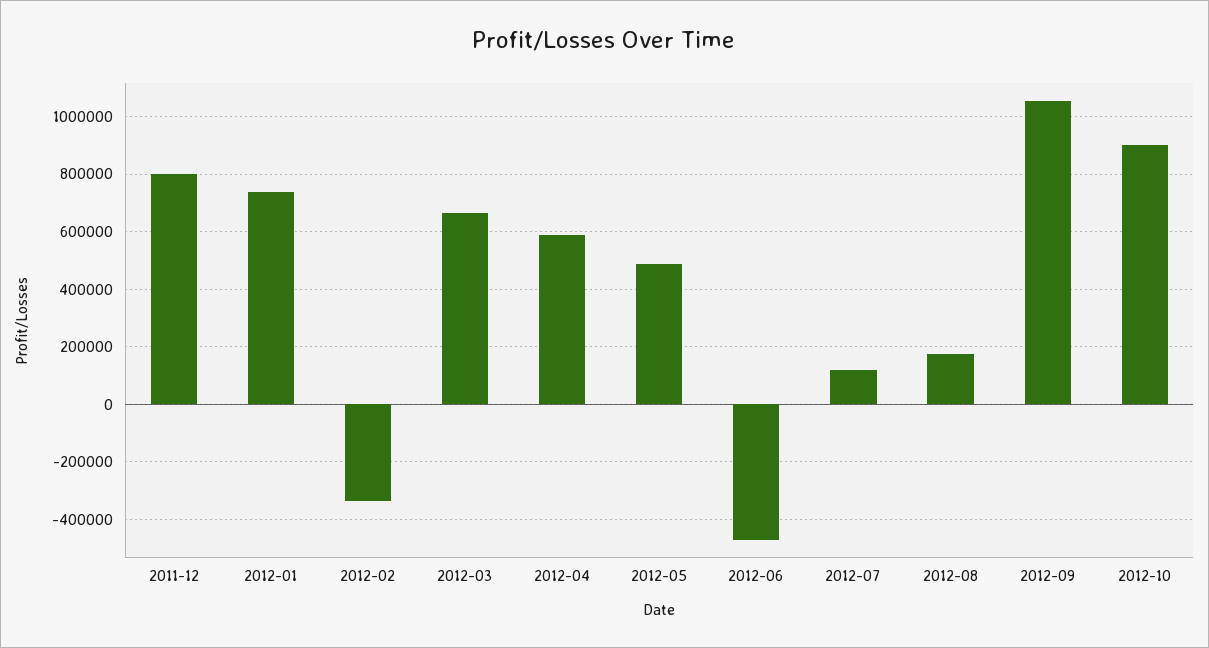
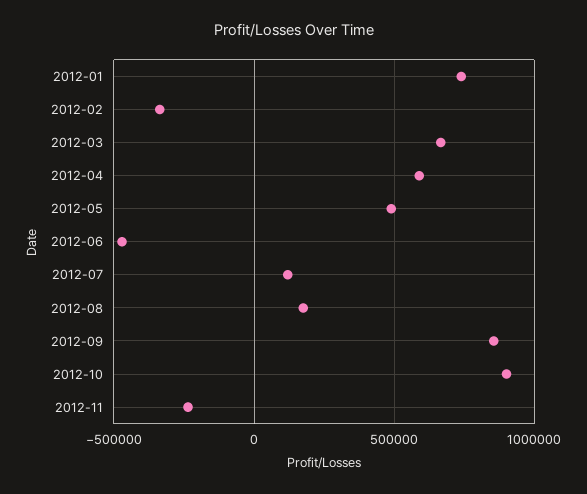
2011-12: 800000 -> none
2012-09: 1050000 -> 850000
2012-11: none -> -250000

